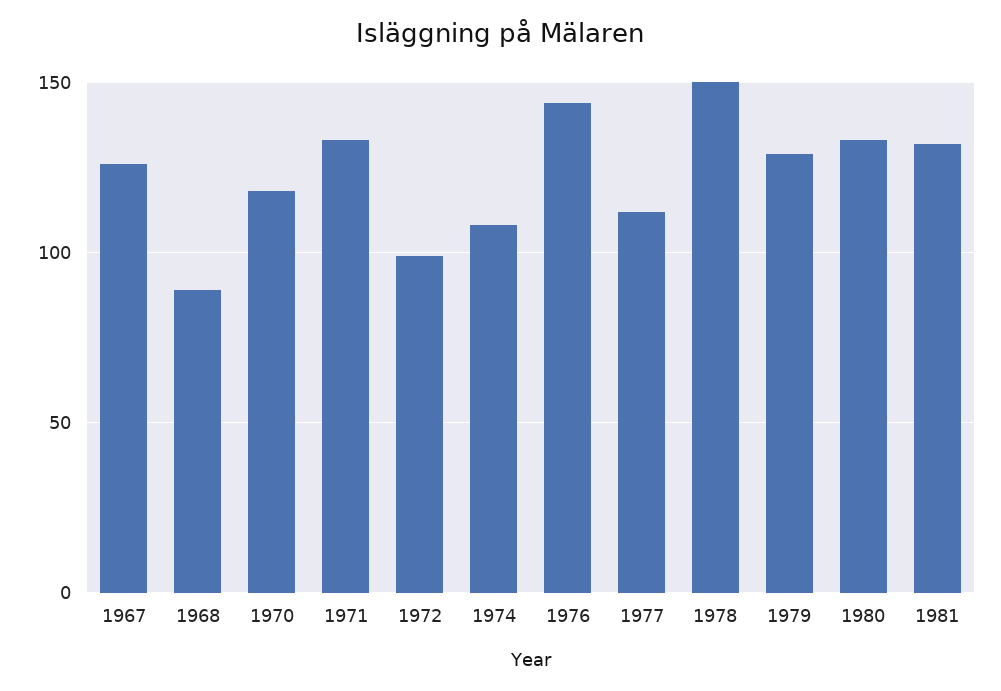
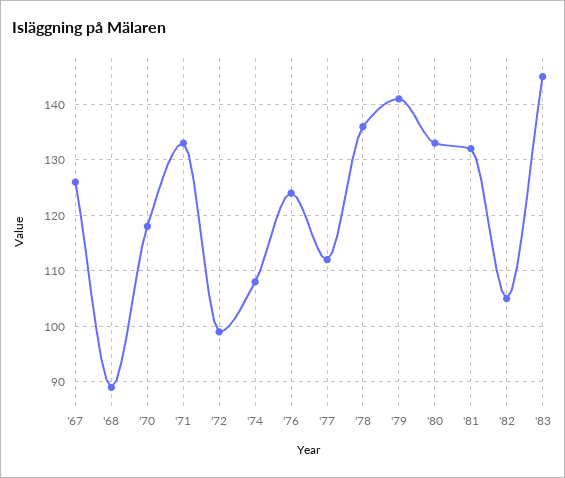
1976: 145 -> 125
1978: 150 -> 135
1979: 130 -> 140
'82: none -> 105
'83: none -> 145

